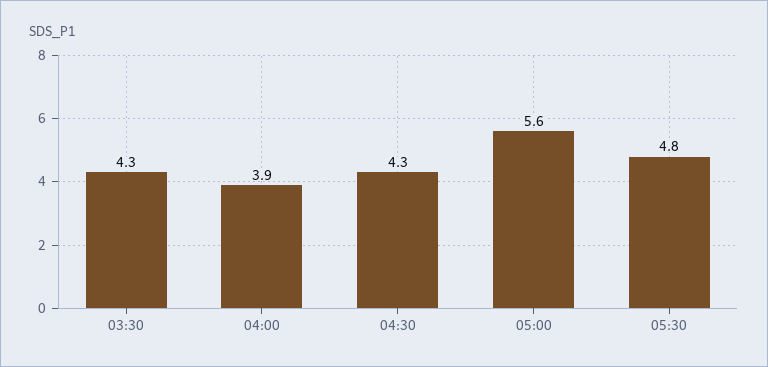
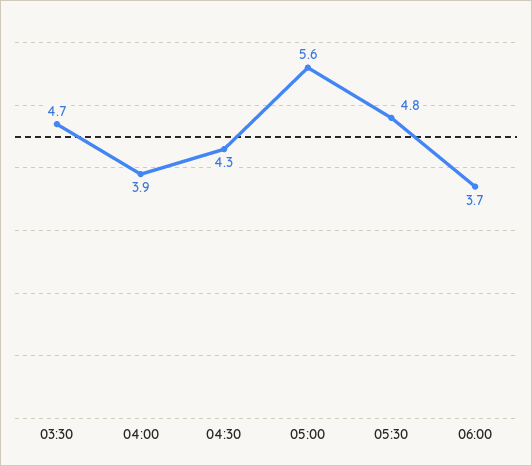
03:30: 4.3 -> 4.7
06:00: none -> 3.7

